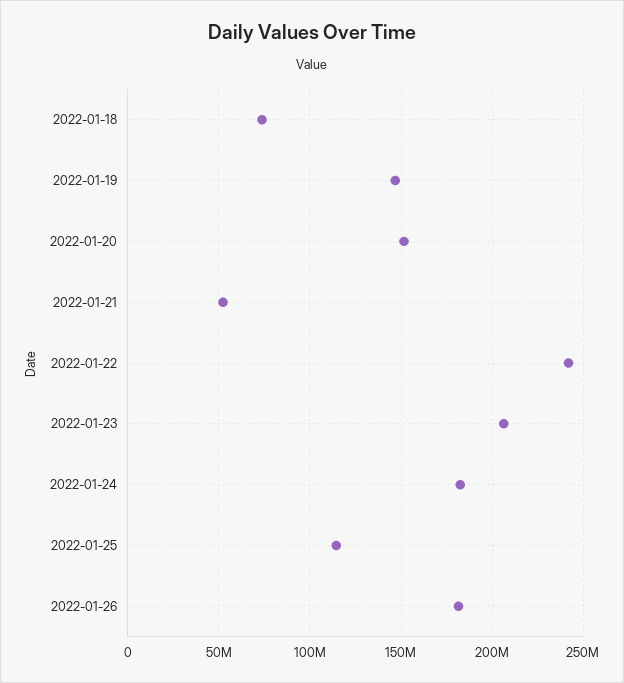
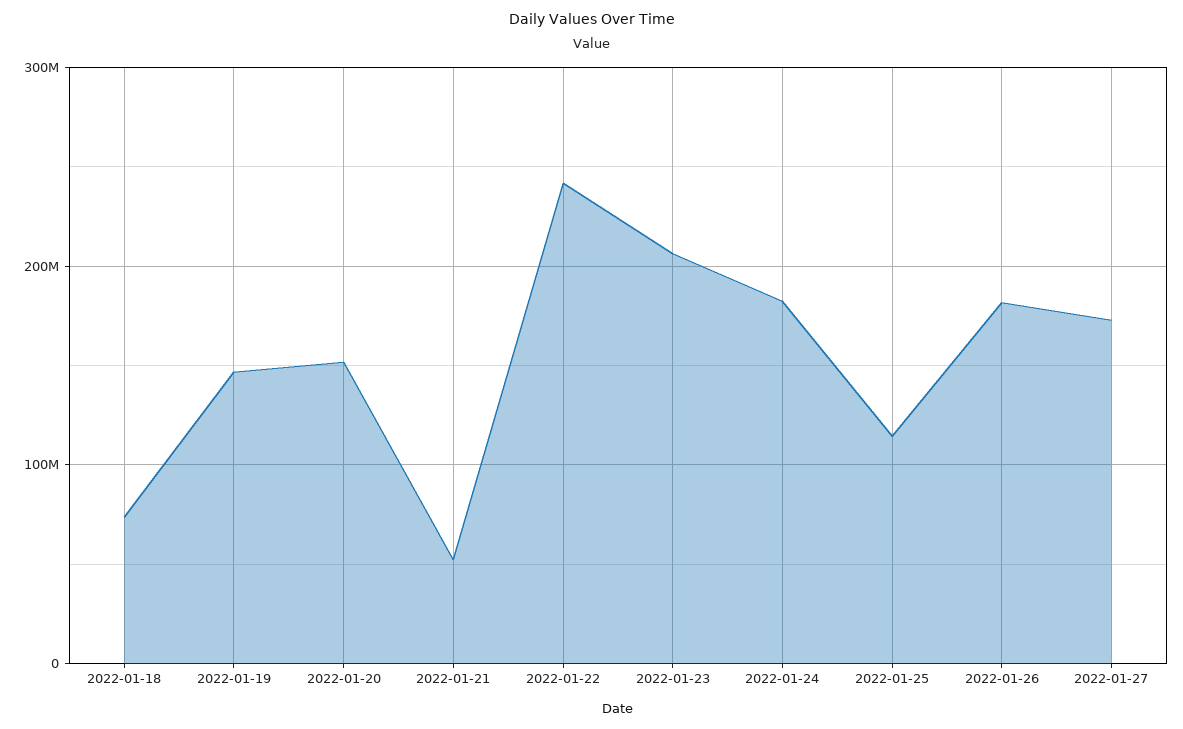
2022-01-27: none -> 170000000

